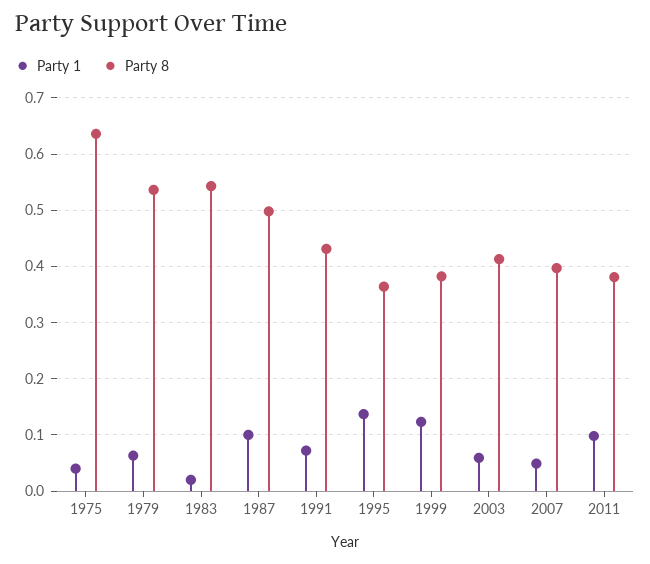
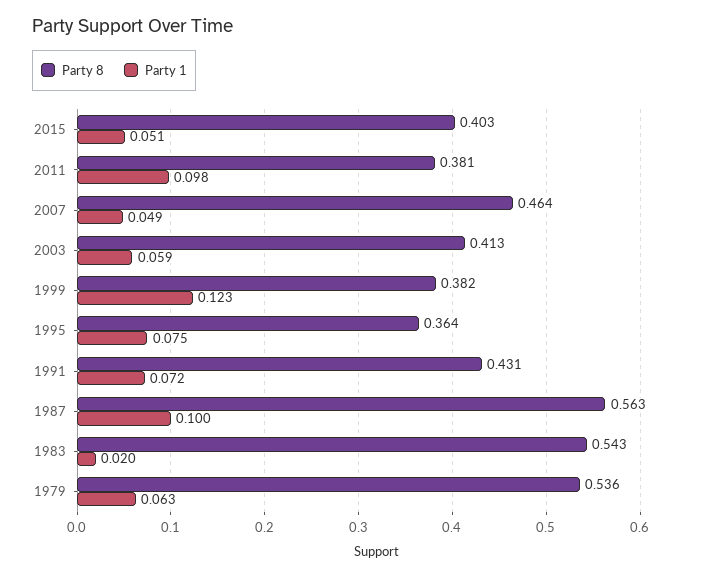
Party 1, 1975: 0.04 -> none
Party 8, 1975: 0.64 -> none
Party 8, 1987: 0.5 -> 0.563
Party 1, 1995: 0.14 -> 0.075
Party 8, 2007: 0.4 -> 0.464
Party 8, 2015: none -> 0.403
Party 1, 2015: none -> 0.051

